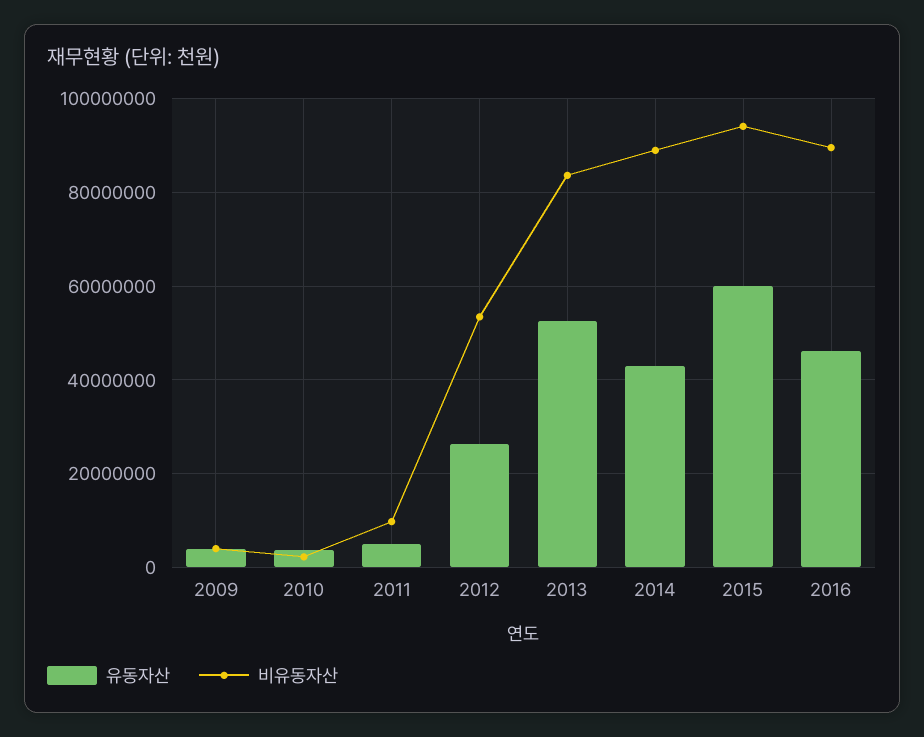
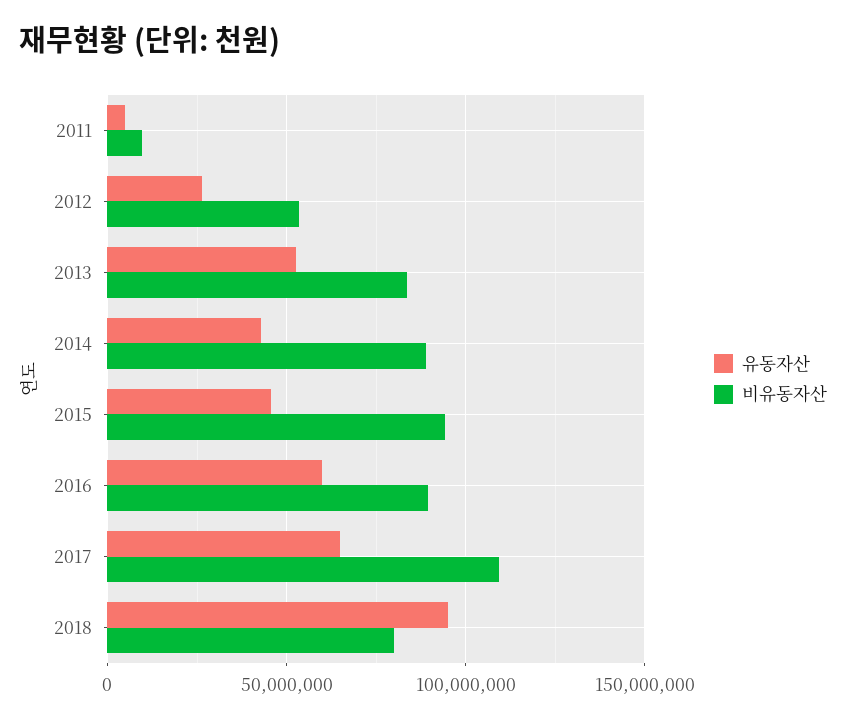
유동자산, 2009: 4000000 -> none
비유동자산, 2009: 4000000 -> none
유동자산, 2010: 4000000 -> none
비유동자산, 2010: 2000000 -> none
유동자산, 2015: 60000000 -> 45000000
유동자산, 2016: 46000000 -> 60000000
유동자산, 2017: none -> 65000000
비유동자산, 2017: none -> 110000000
유동자산, 2018: none -> 95000000
비유동자산, 2018: none -> 80000000

